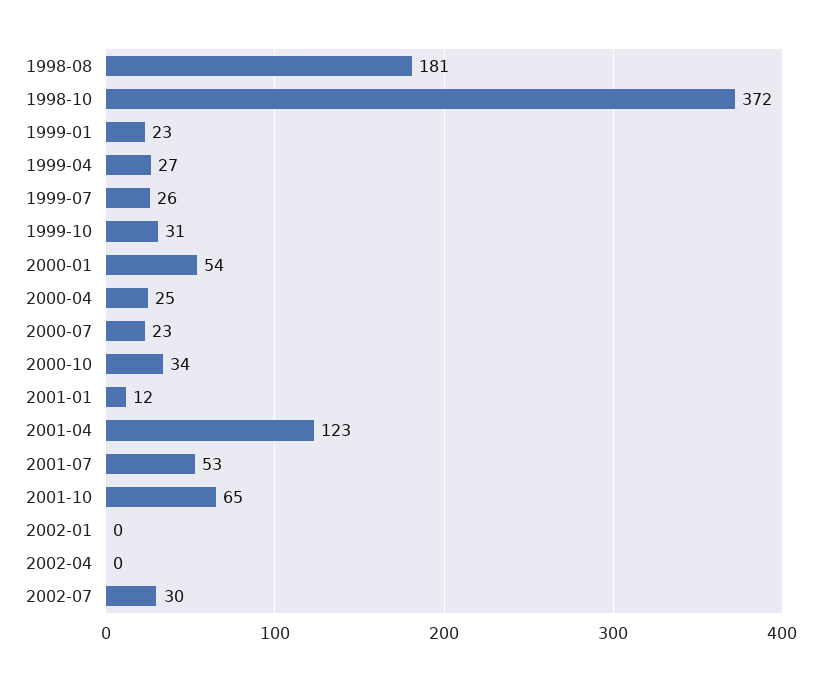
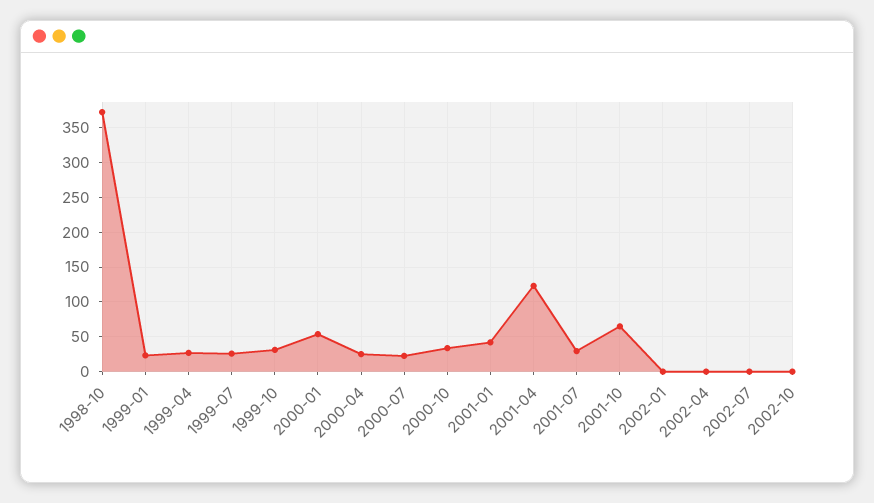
1998-08: 181 -> none
2001-01: 12 -> 40
2001-07: 53 -> 30
2002-07: 30 -> 0
2002-10: none -> 0

